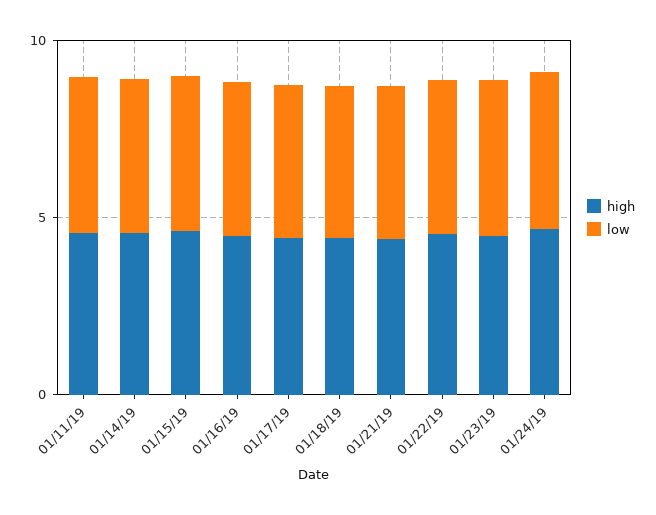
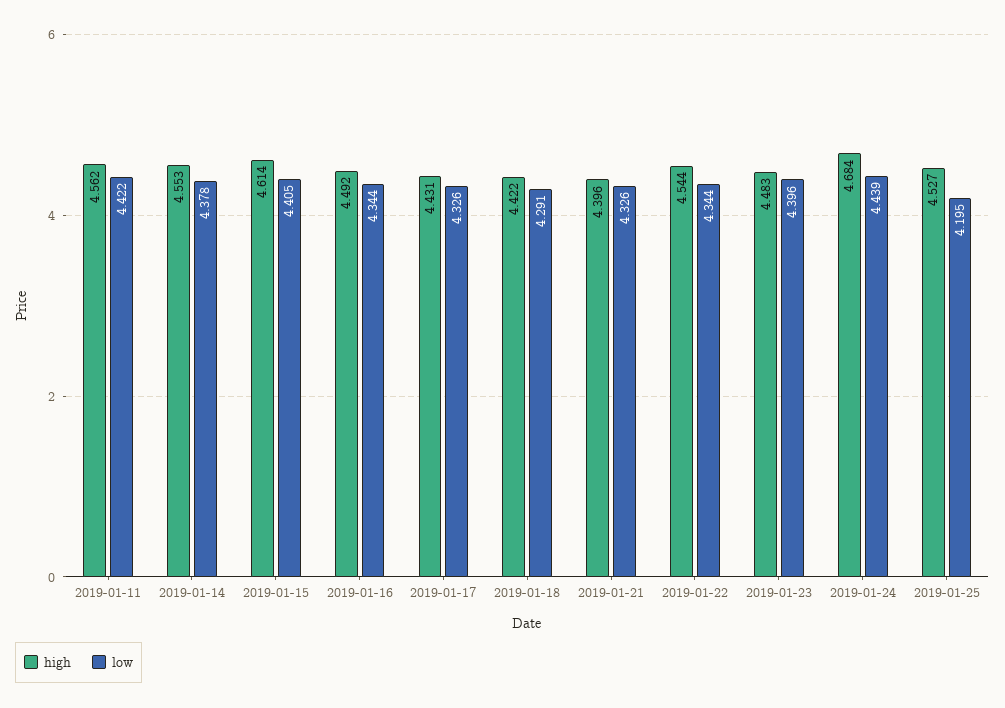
high, 2019-01-25: none -> 4.527
low, 2019-01-25: none -> 4.195

